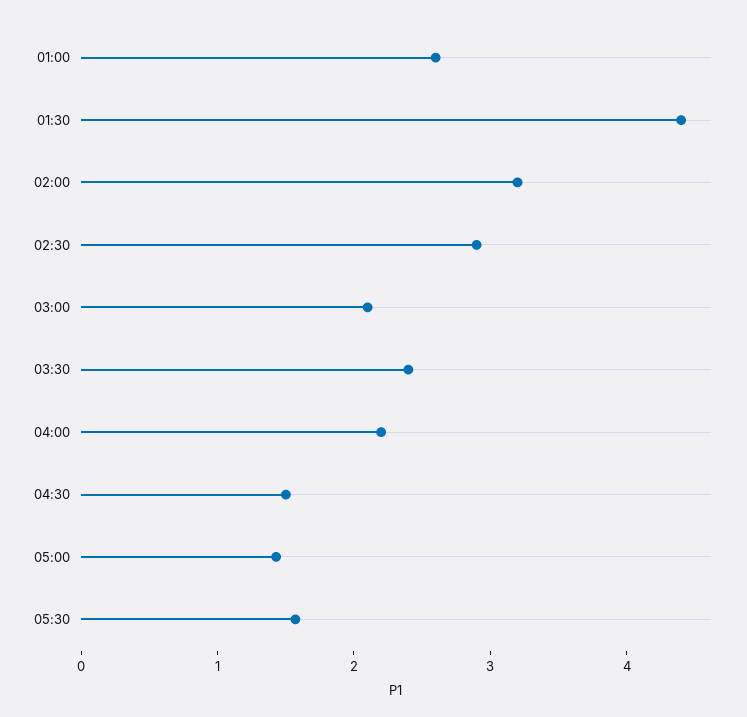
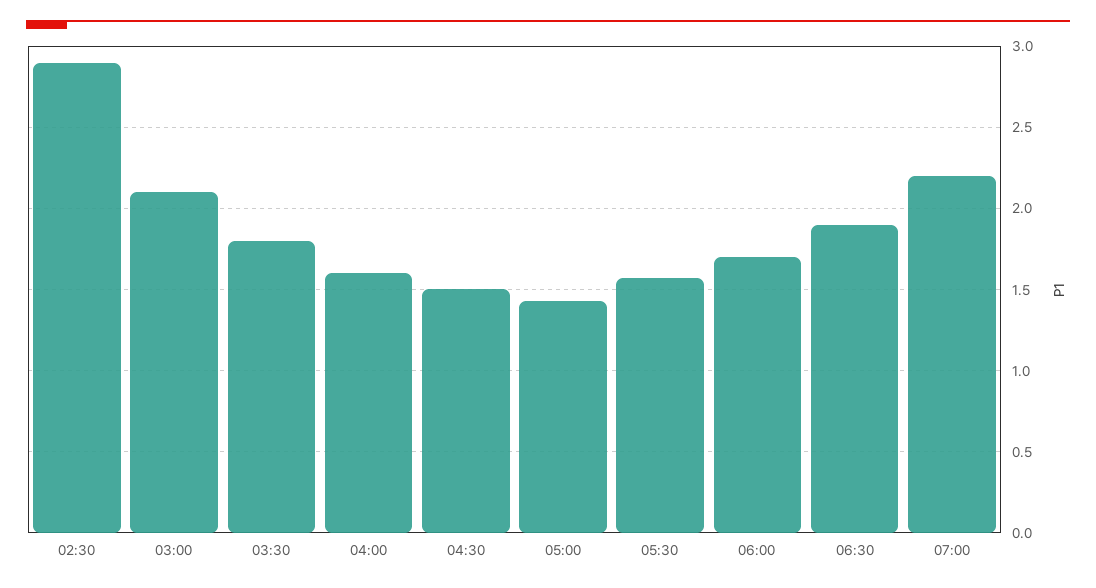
01:00: 2.6 -> none
01:30: 4.4 -> none
02:00: 3.2 -> none
03:30: 2.4 -> 1.8
04:00: 2.2 -> 1.6
06:00: none -> 1.7
06:30: none -> 1.9
07:00: none -> 2.2

